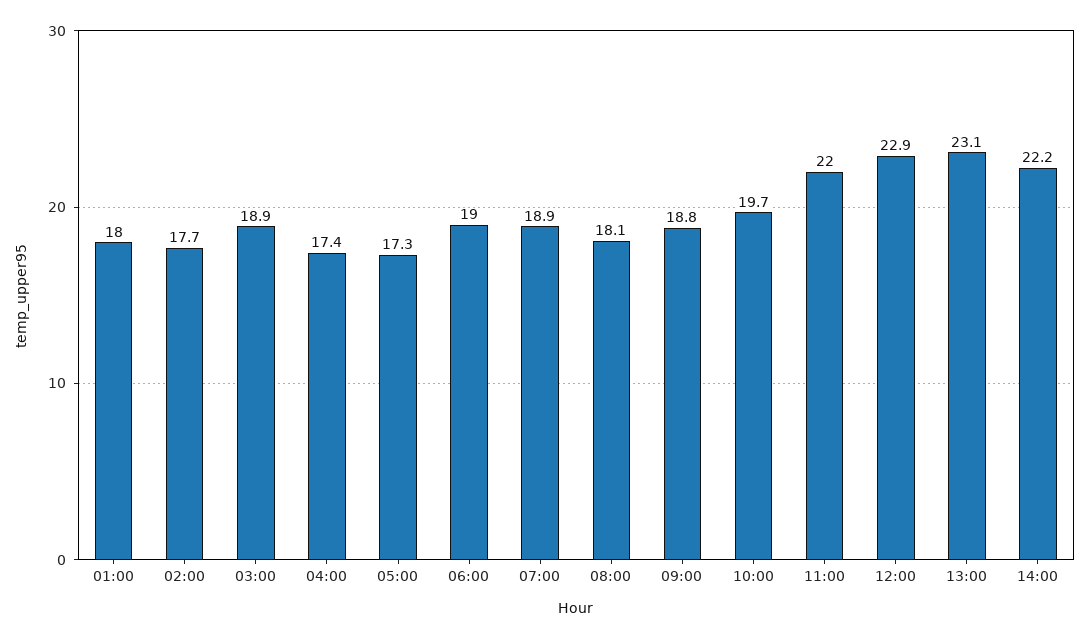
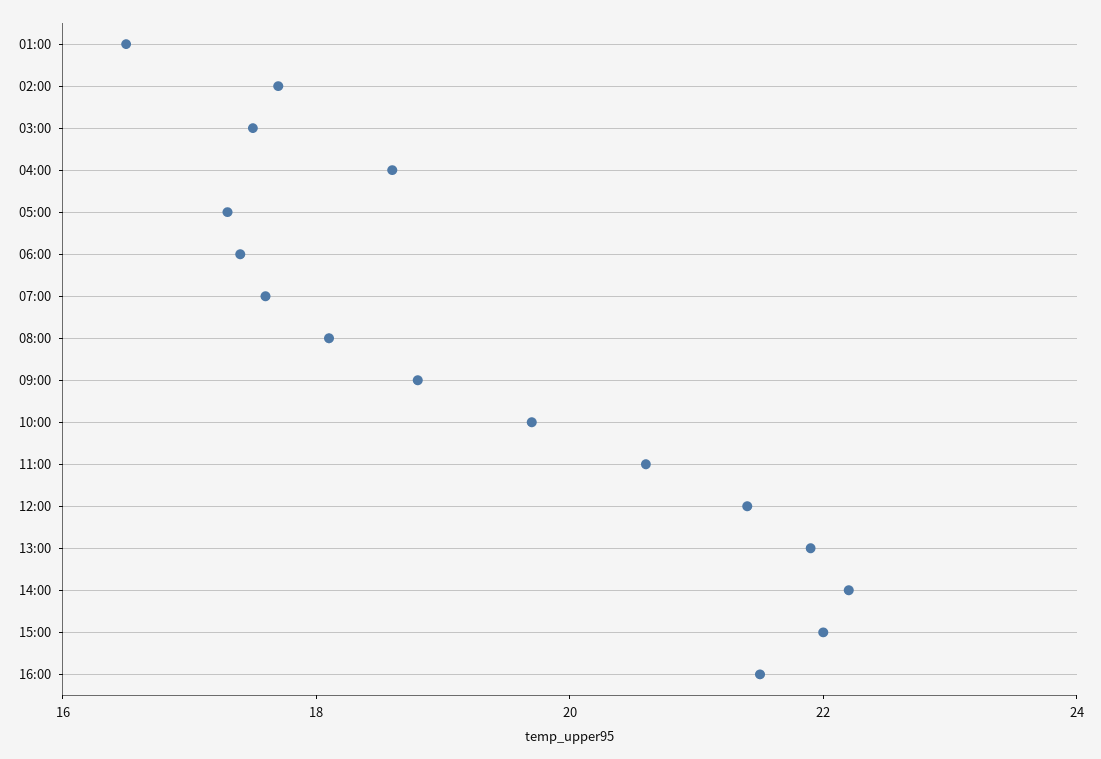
01:00: 18 -> 16.5
03:00: 18.9 -> 17.5
04:00: 17.4 -> 18.5
06:00: 19 -> 17.5
07:00: 18.9 -> 17.5
11:00: 22 -> 20.5
12:00: 22.9 -> 21.5
13:00: 23.1 -> 22
15:00: none -> 22
16:00: none -> 21.5

